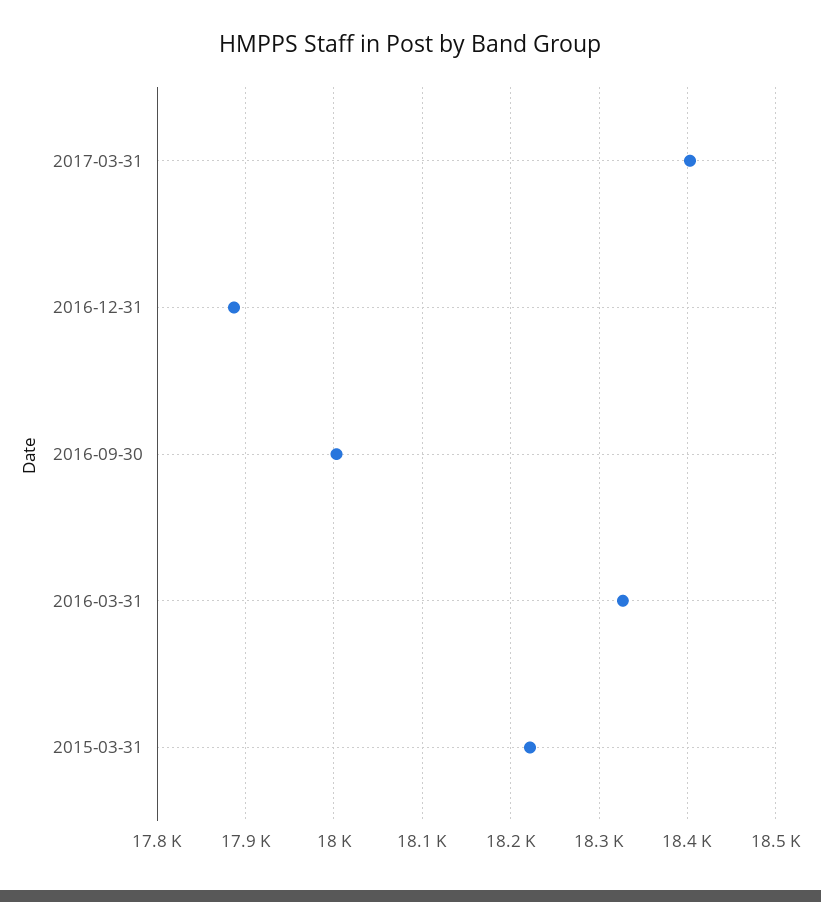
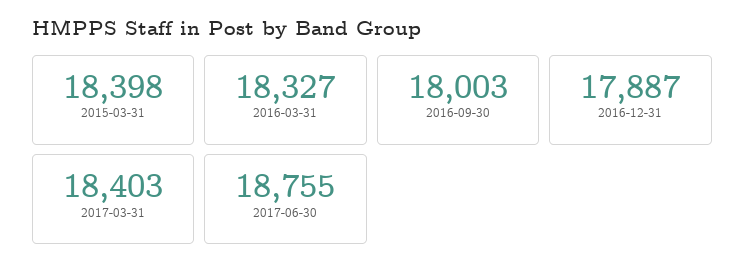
2015-03-31: 18220 -> 18398
2017-06-30: none -> 18755

